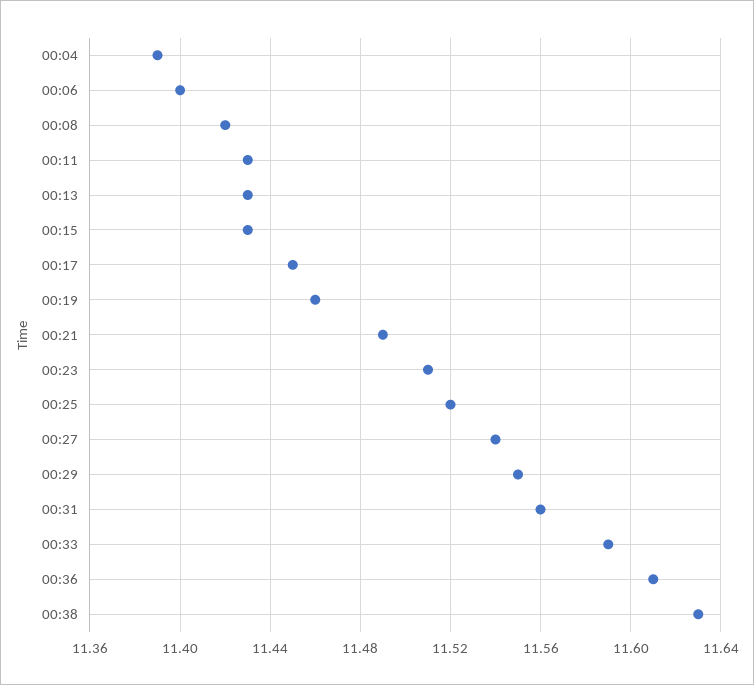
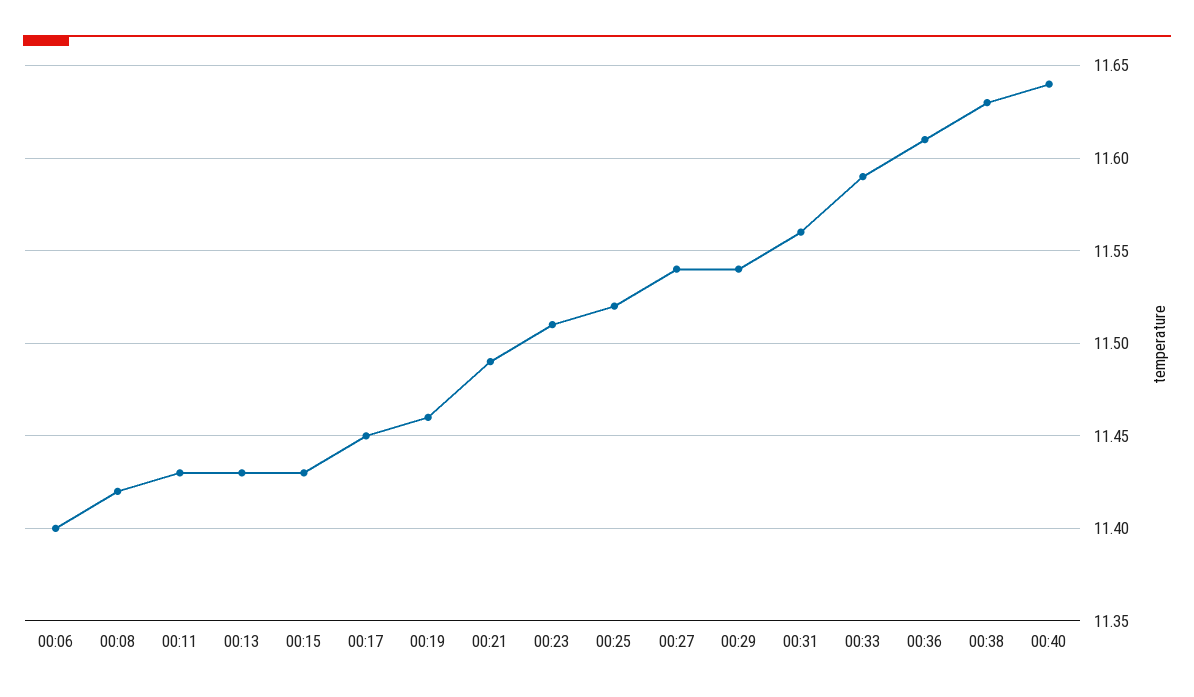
00:04: 11.39 -> none
00:29: 11.55 -> 11.54
00:40: none -> 11.64

